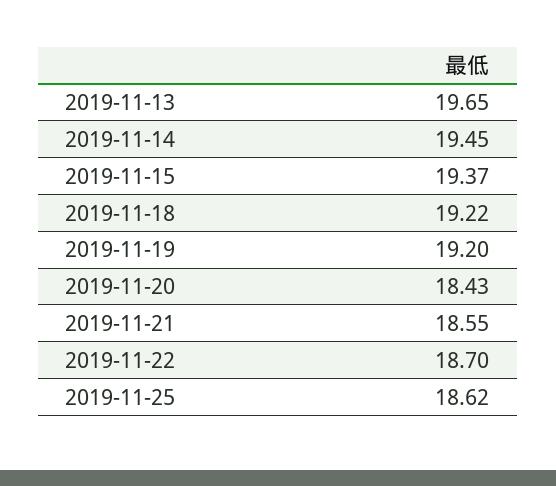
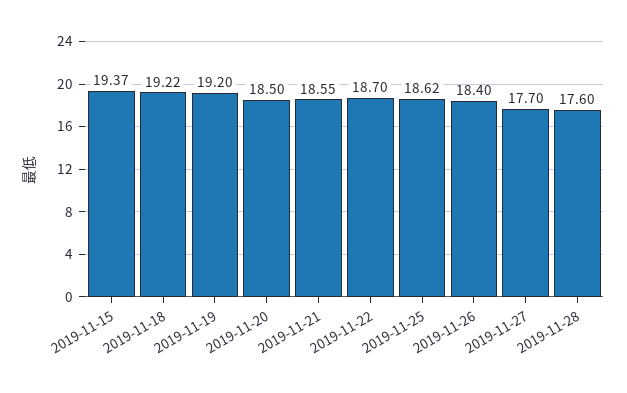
2019-11-13: 19.65 -> none
2019-11-14: 19.45 -> none
2019-11-20: 18.43 -> 18.5
2019-11-26: none -> 18.4
2019-11-27: none -> 17.7
2019-11-28: none -> 17.6

